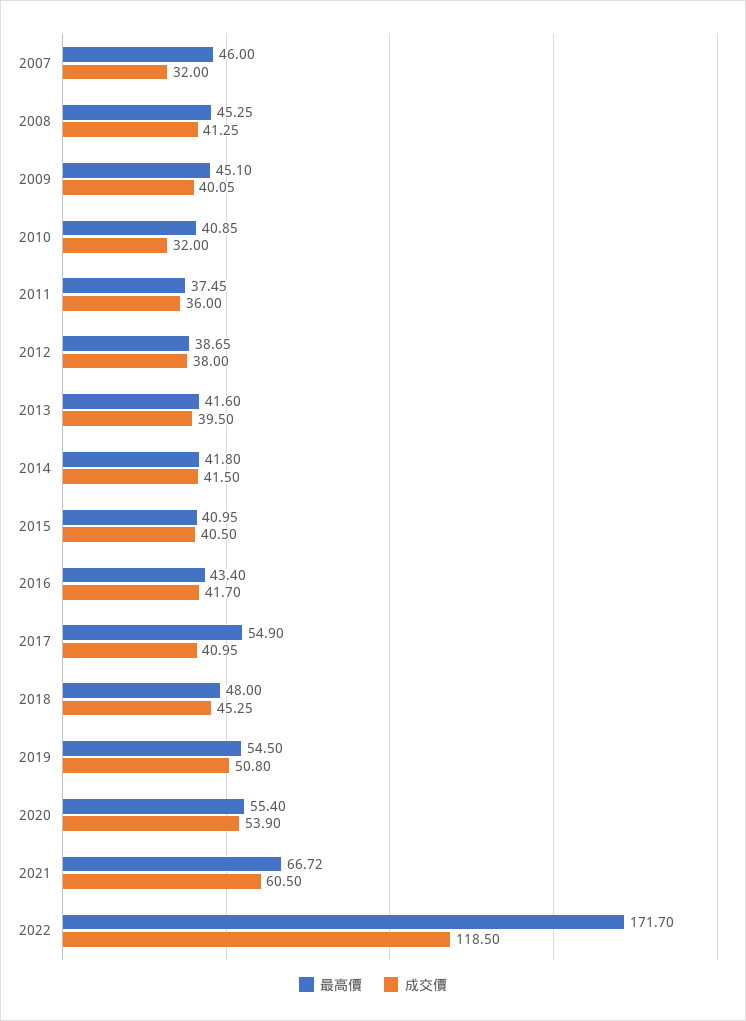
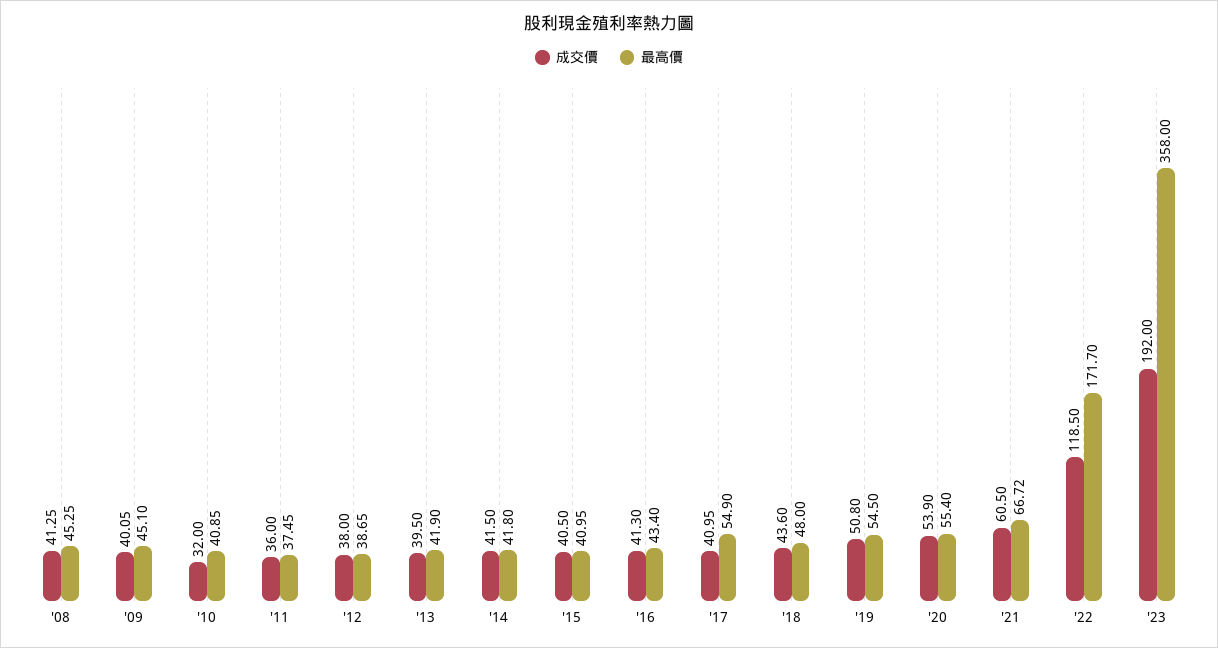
最高價, 2007: 46 -> none
成交價, 2007: 32 -> none
最高價, 2013: 41.6 -> 41.9
成交價, 2016: 41.7 -> 41.3
成交價, 2018: 45.25 -> 43.6
成交價, '23: none -> 192
最高價, '23: none -> 358

